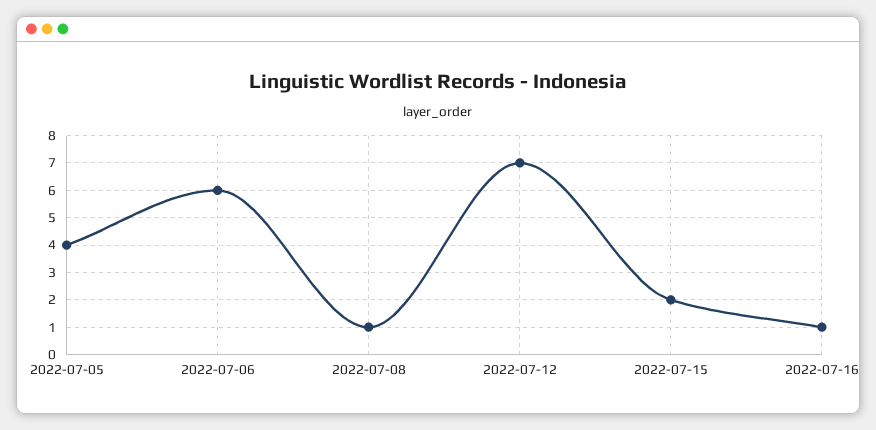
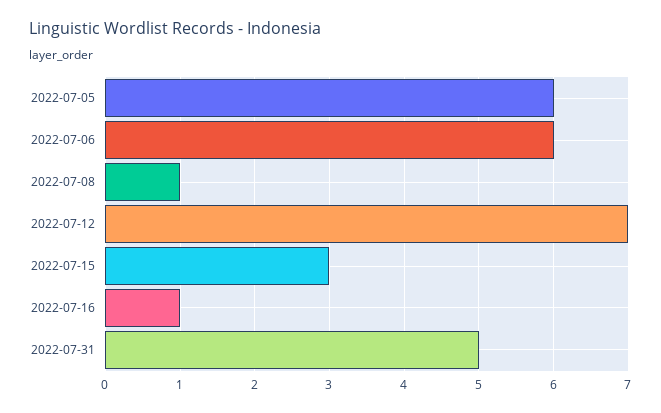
2022-07-05: 4 -> 6
2022-07-15: 2 -> 3
2022-07-31: none -> 5

